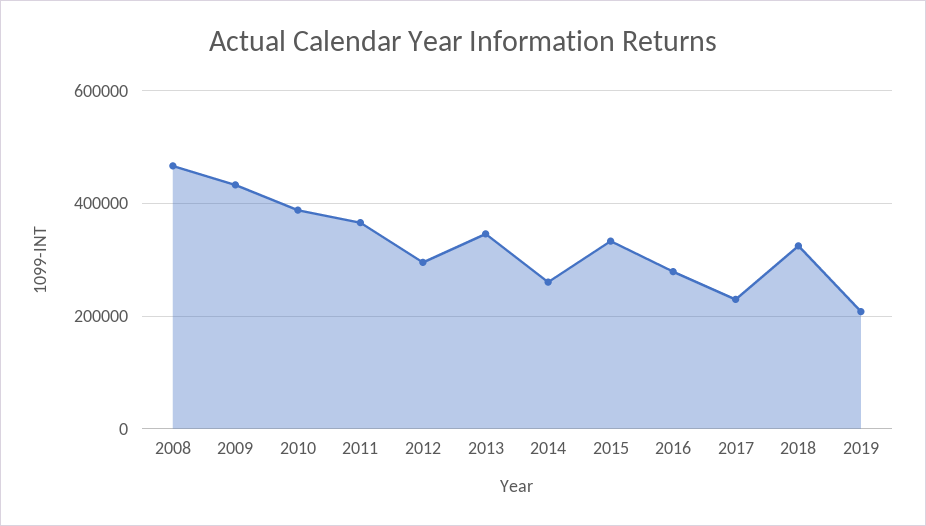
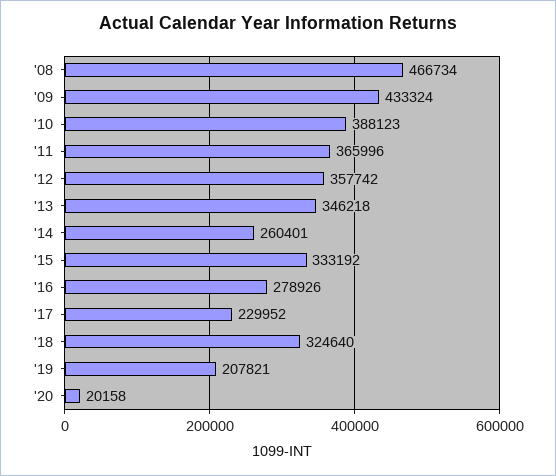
2012: 300000 -> 357742
'20: none -> 20158

